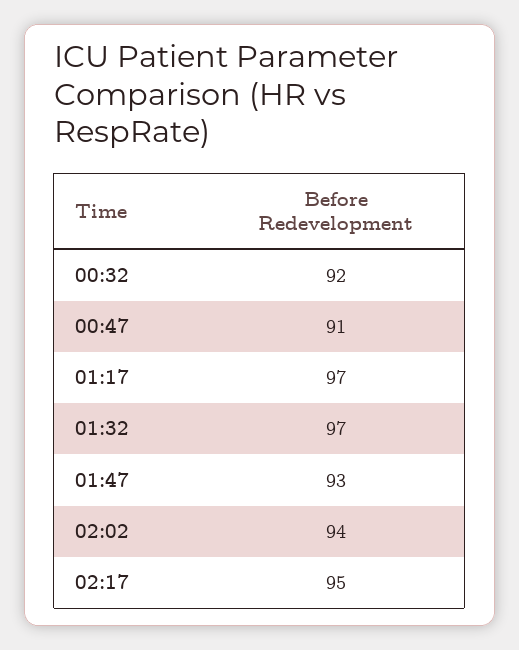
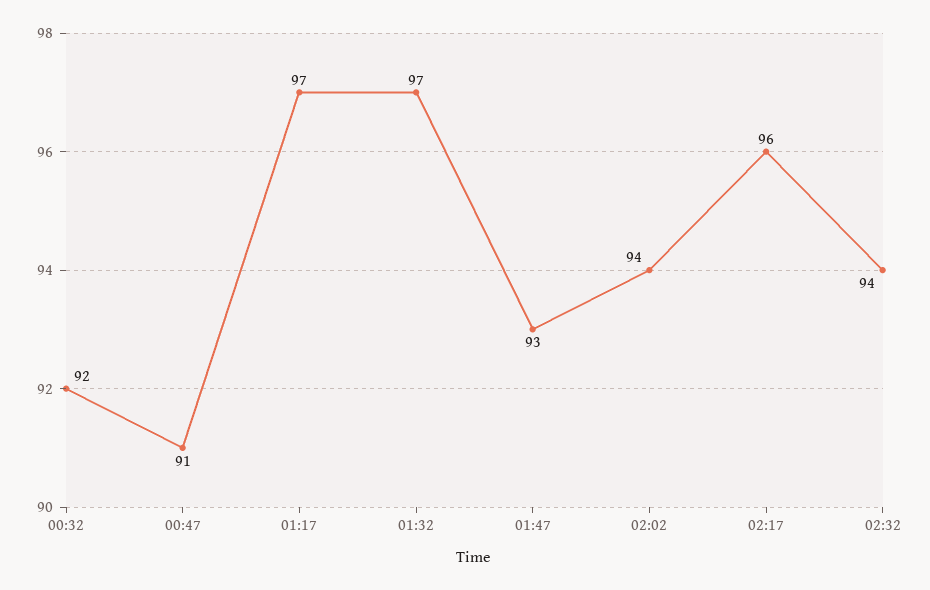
02:17: 95 -> 96
02:32: none -> 94

